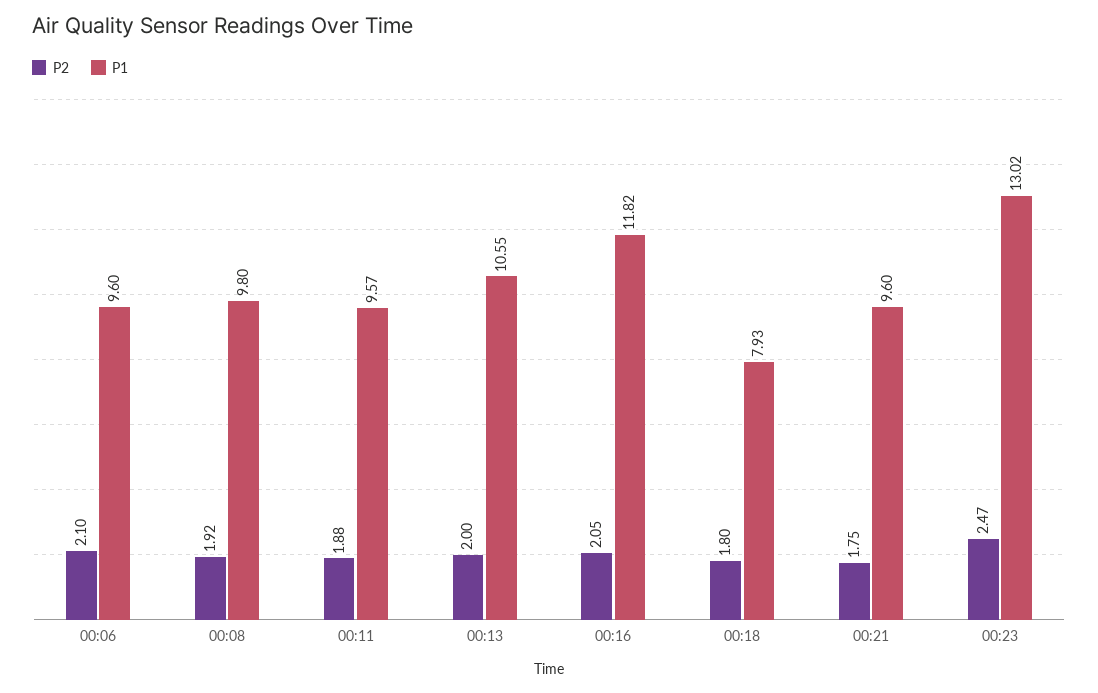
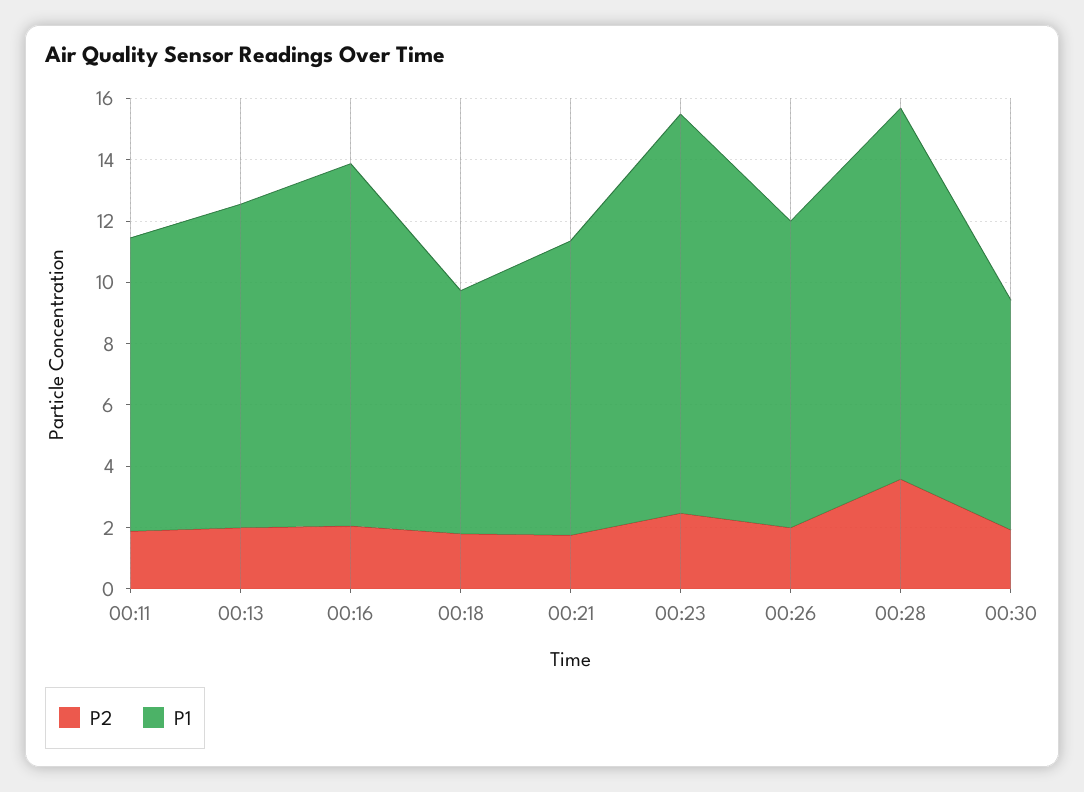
P2, 00:06: 2.1 -> none
P1, 00:06: 9.6 -> none
P2, 00:08: 1.92 -> none
P1, 00:08: 9.8 -> none
P2, 00:26: none -> 2
P1, 00:26: none -> 10
P2, 00:28: none -> 3.5
P1, 00:28: none -> 12
P2, 00:30: none -> 2
P1, 00:30: none -> 7.5

